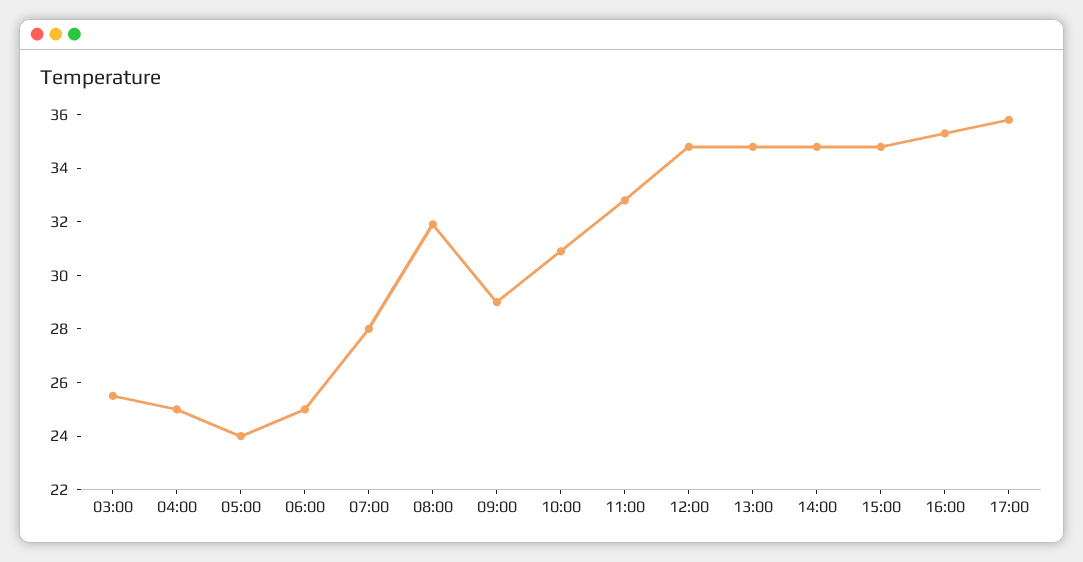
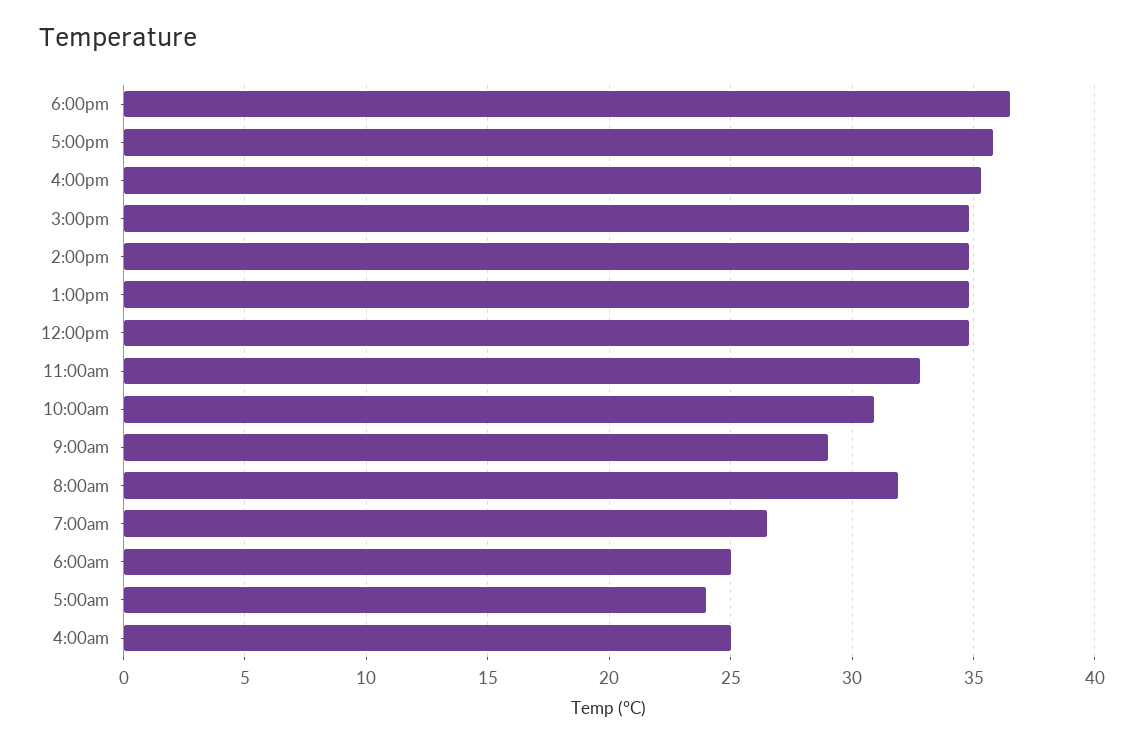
03:00: 25.5 -> none
07:00: 28 -> 26.5
6:00pm: none -> 36.5

